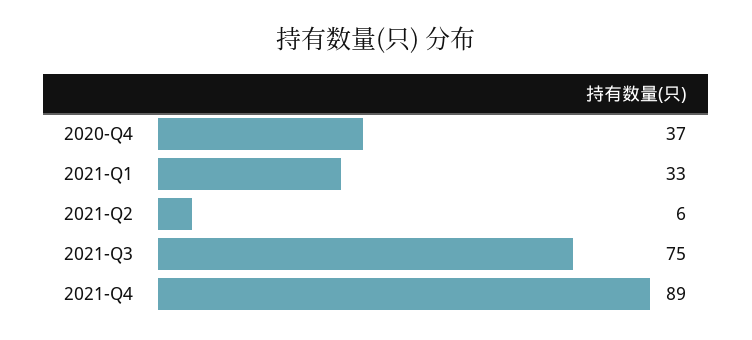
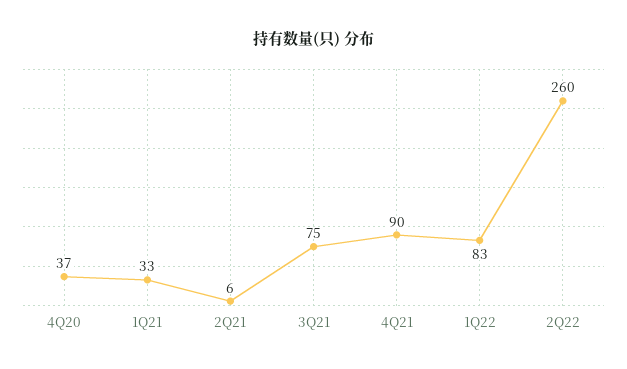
2021-Q4: 89 -> 90
1Q22: none -> 83
2Q22: none -> 260

